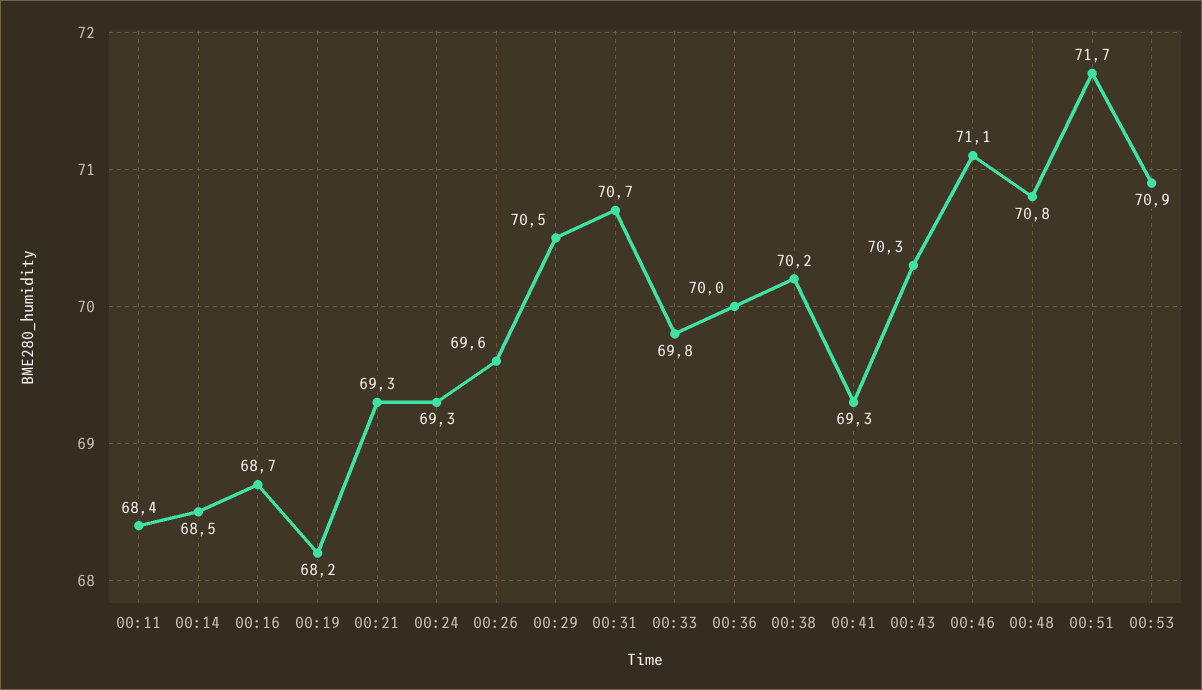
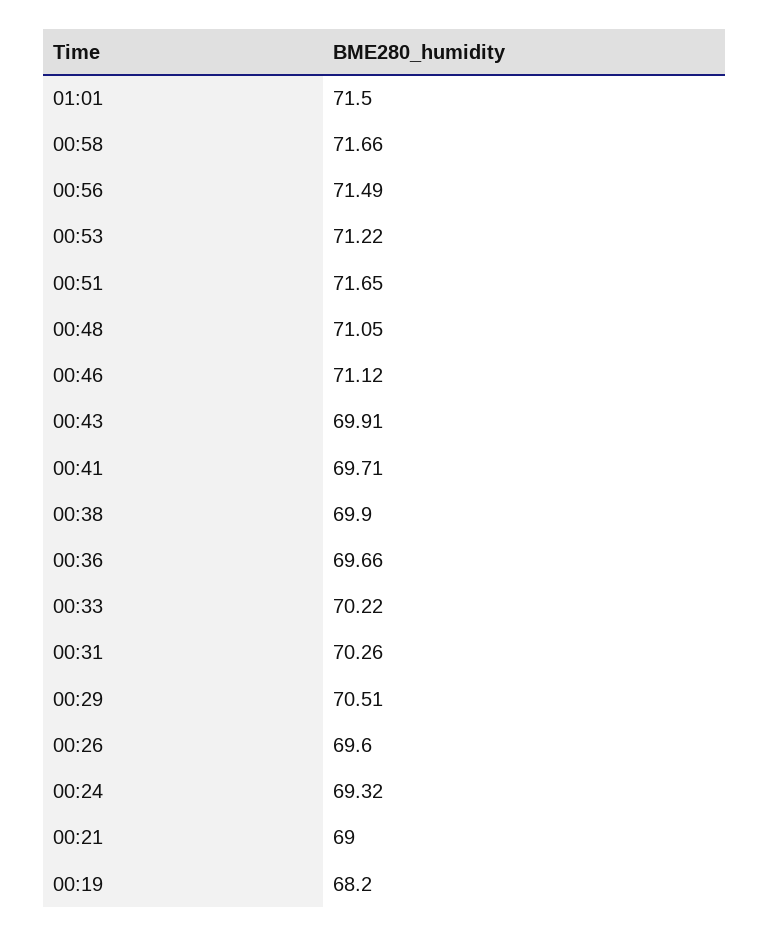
00:11: 68.4 -> none
00:14: 68.5 -> none
00:16: 68.7 -> none
00:21: 69.3 -> 69
00:31: 70.7 -> 70.26
00:33: 69.8 -> 70.22
00:36: 70 -> 69.66
00:38: 70.2 -> 69.9
00:41: 69.3 -> 69.71
00:43: 70.3 -> 69.91
00:48: 70.8 -> 71.05
00:53: 70.9 -> 71.22
01:01: none -> 71.5
00:58: none -> 71.66
00:56: none -> 71.49

